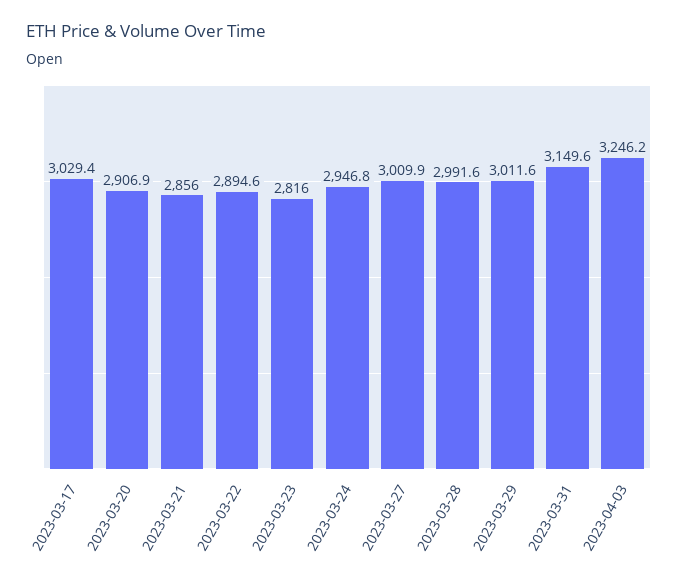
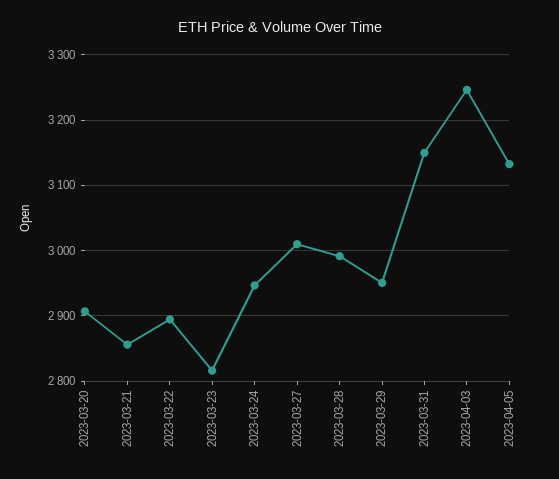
2023-03-17: 3029.4 -> none
2023-03-29: 3011.6 -> 2950
2023-04-05: none -> 3130

